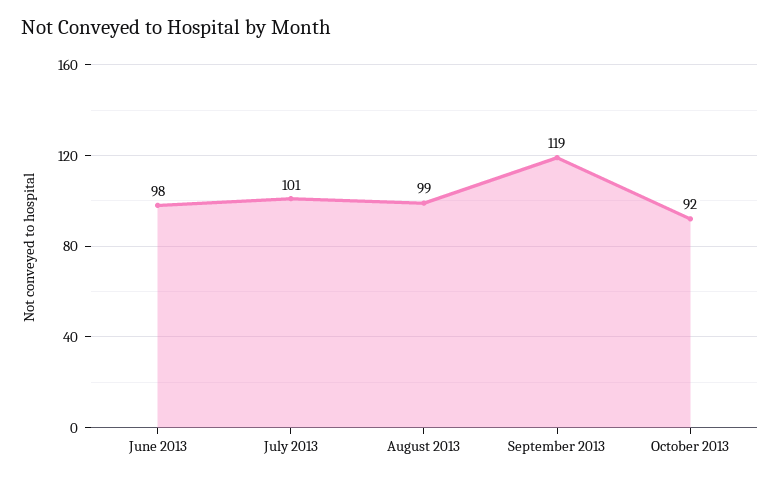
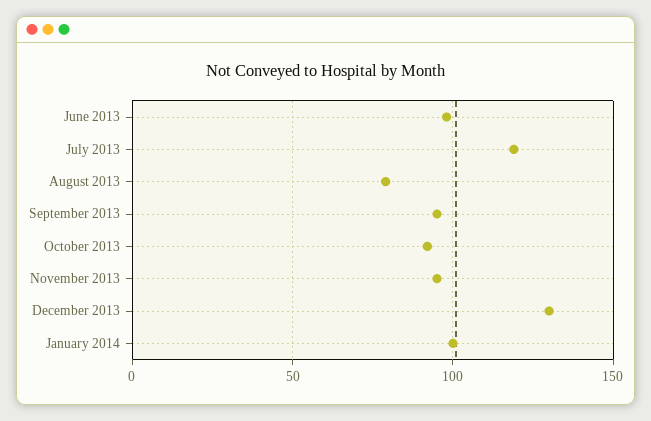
July 2013: 101 -> 120
August 2013: 99 -> 80
September 2013: 119 -> 95
November 2013: none -> 95
December 2013: none -> 130
January 2014: none -> 100

